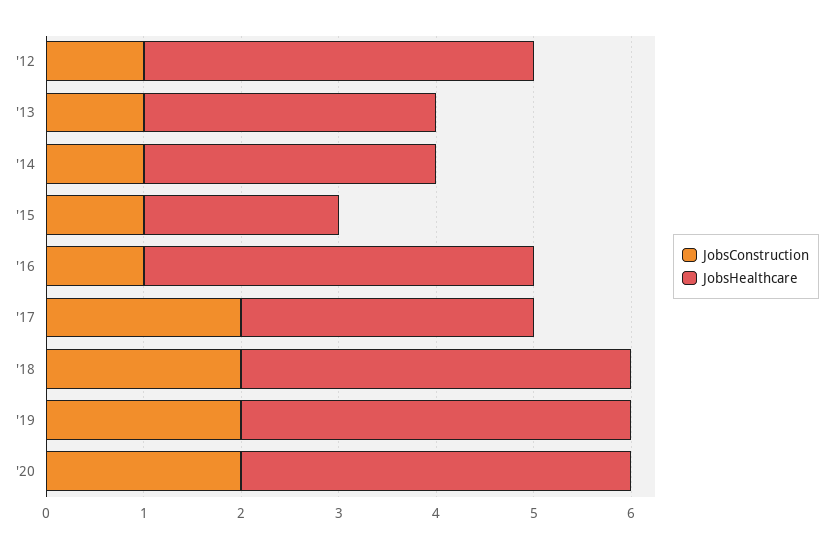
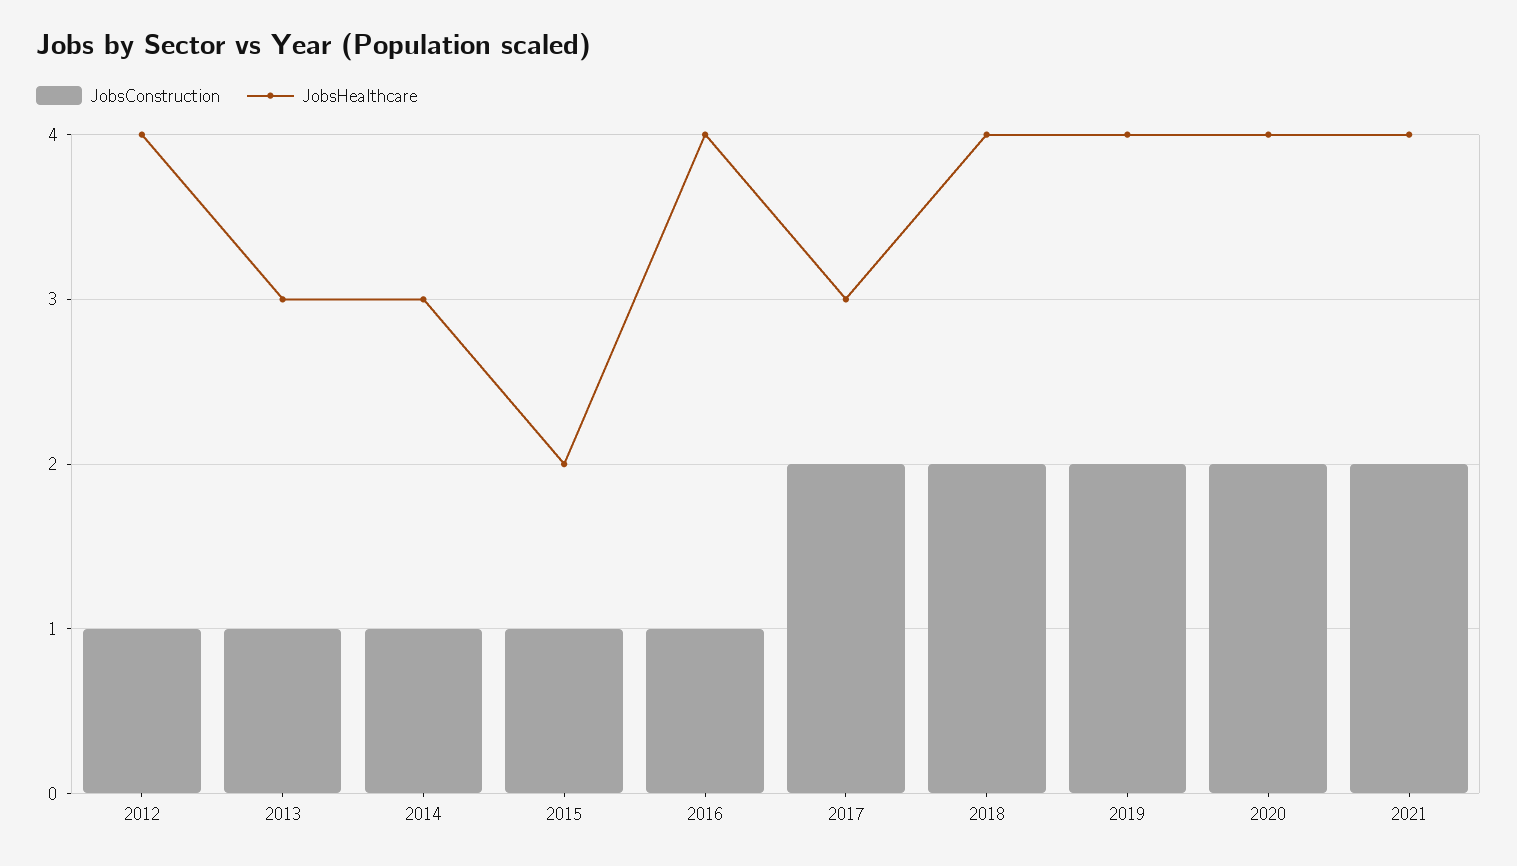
JobsConstruction, 2021: none -> 2
JobsHealthcare, 2021: none -> 4

